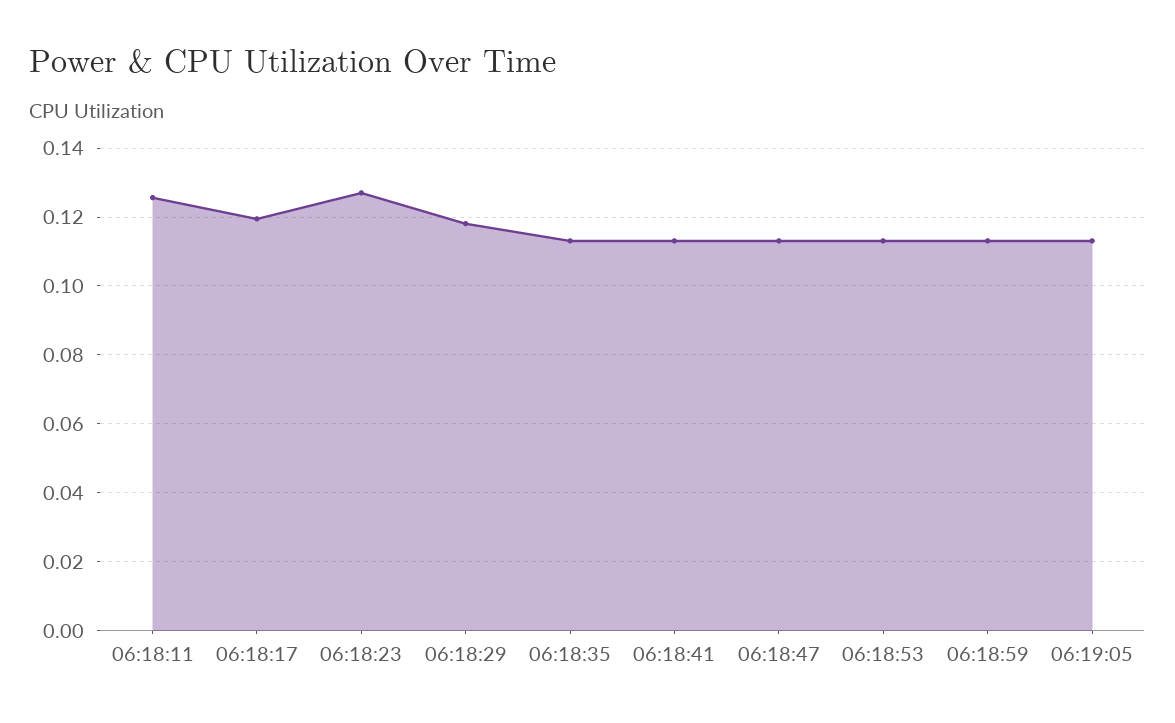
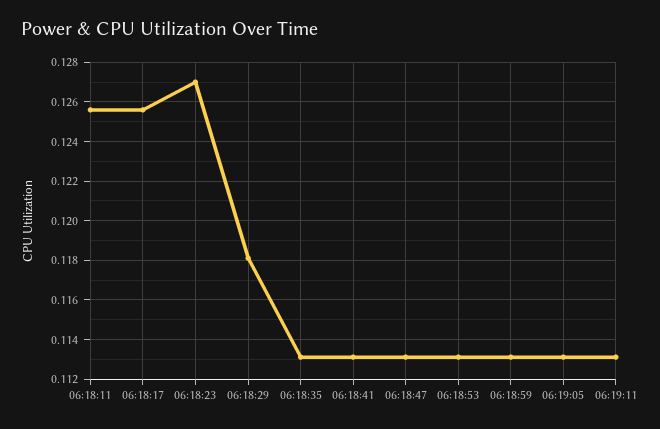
06:18:17: 0.12 -> 0.1255
06:19:11: none -> 0.113

